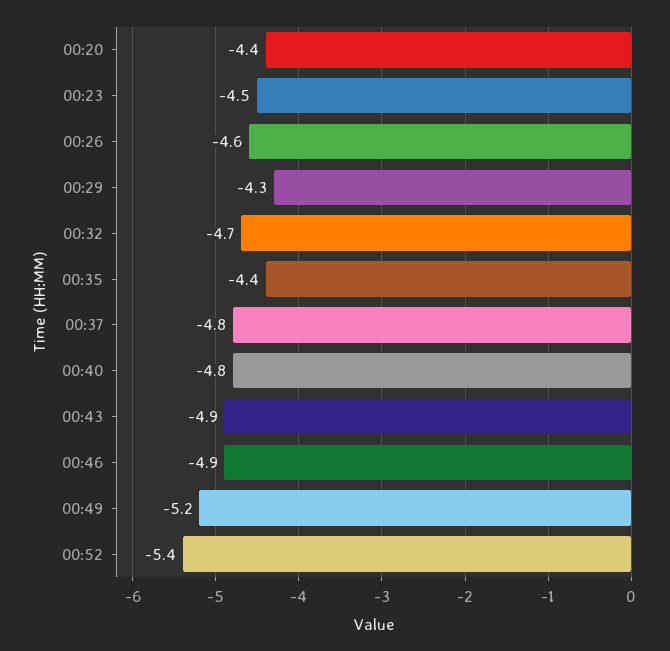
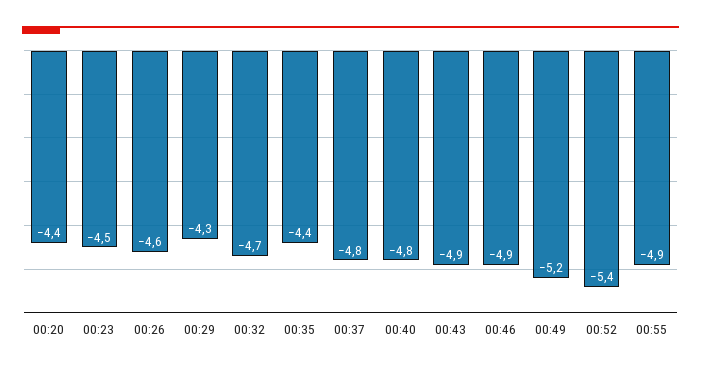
00:55: none -> -4.9

